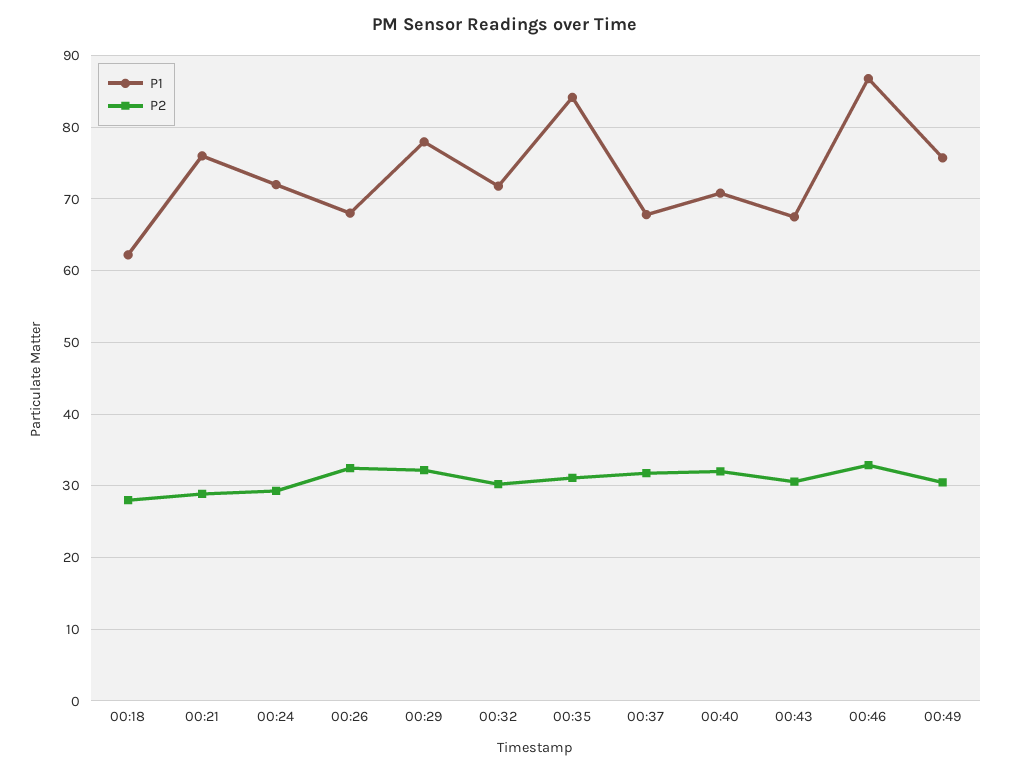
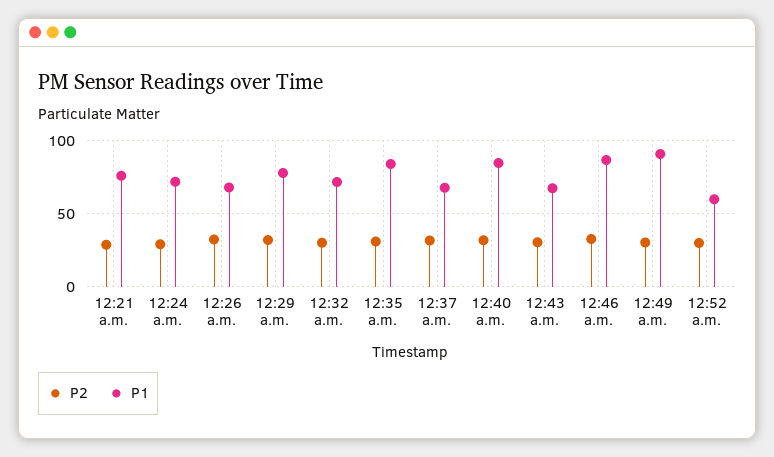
P1, 00:18: 62 -> none
P2, 00:18: 28 -> none
P1, 00:40: 71 -> 85
P1, 00:49: 76 -> 90
P2, 12:52 a.m.: none -> 30
P1, 12:52 a.m.: none -> 60

